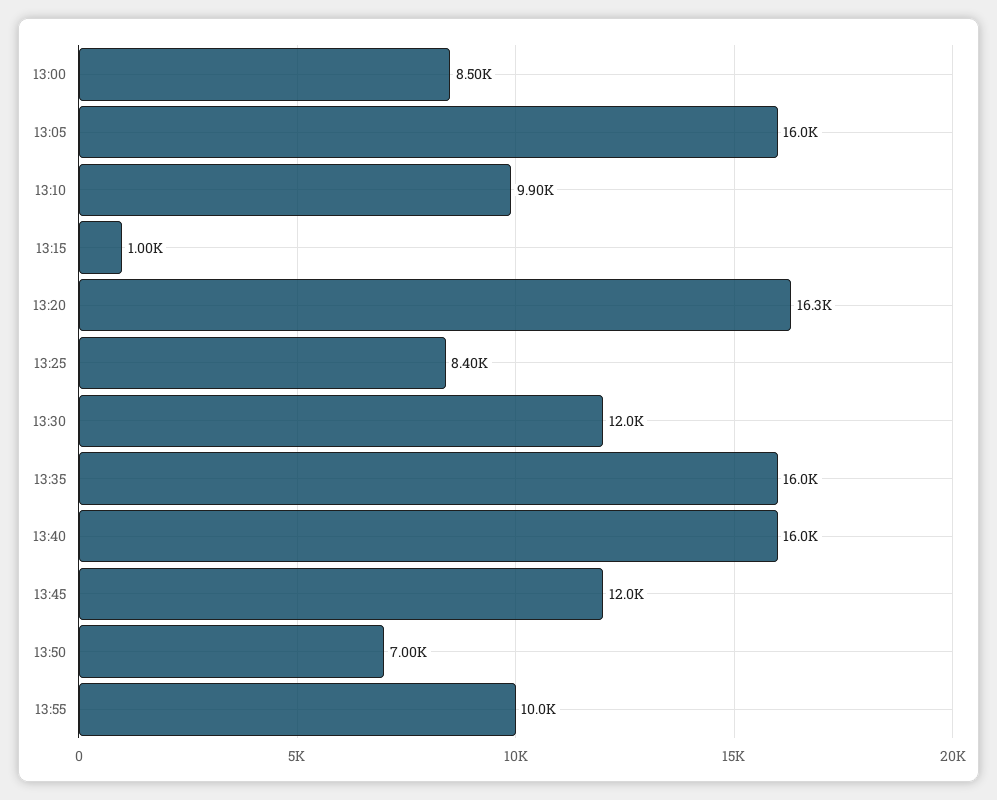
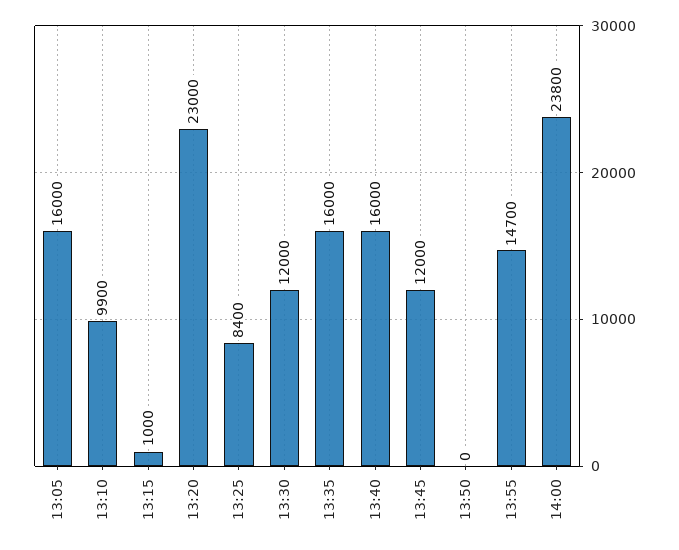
13:00: 8500 -> none
13:20: 16300 -> 23000
13:50: 7000 -> 0
13:55: 10000 -> 14700
14:00: none -> 23800

